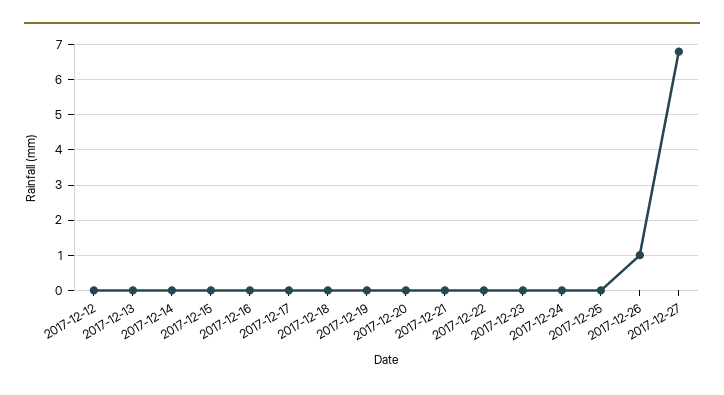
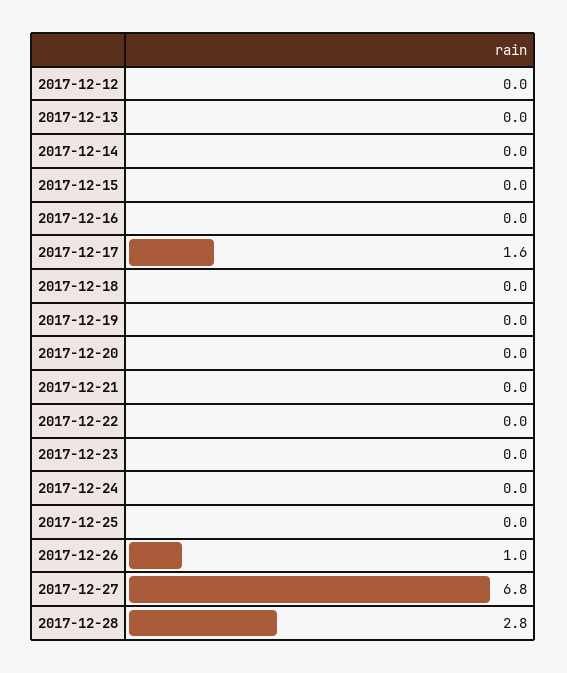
2017-12-17: 0 -> 1.6
2017-12-28: none -> 2.8

